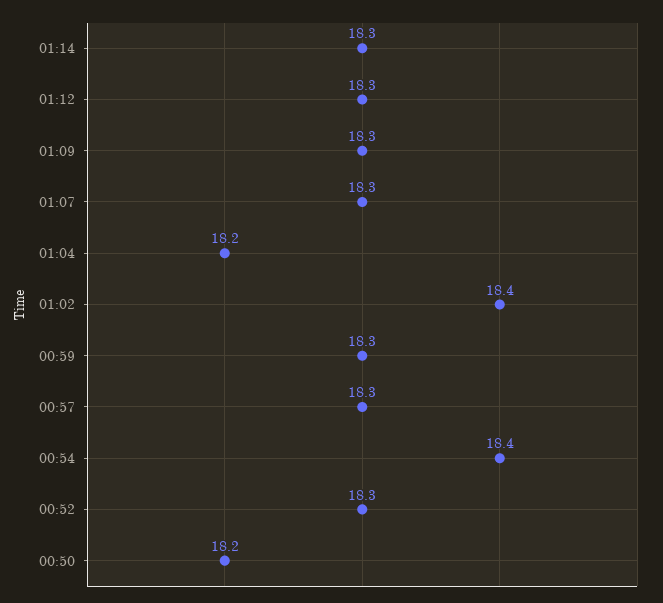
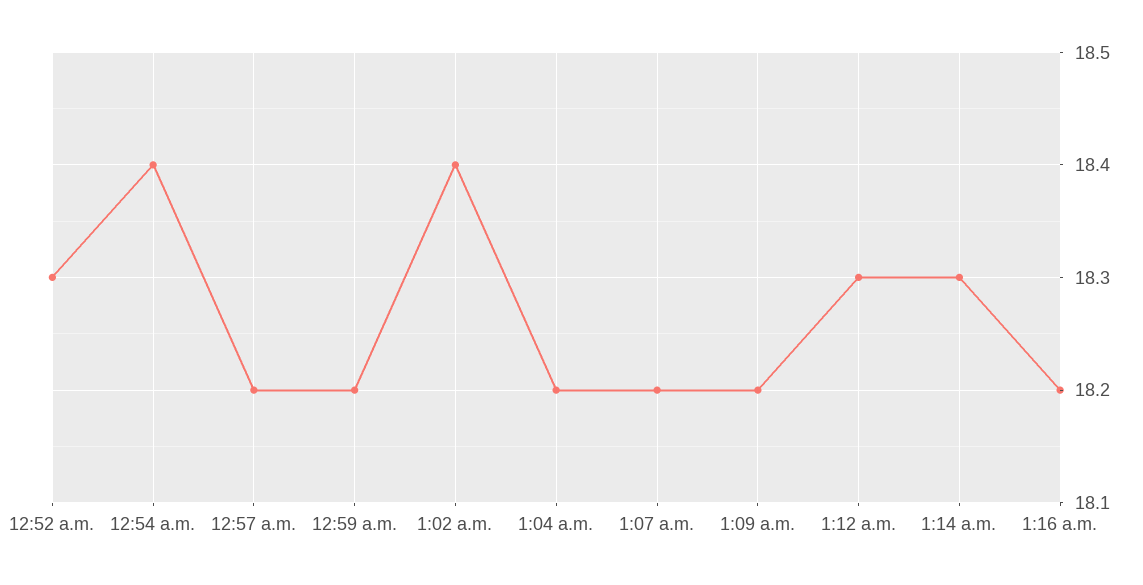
01:09: 18.3 -> 18.2
01:07: 18.3 -> 18.2
00:59: 18.3 -> 18.2
00:57: 18.3 -> 18.2
00:50: 18.2 -> none
1:16 a.m.: none -> 18.2

